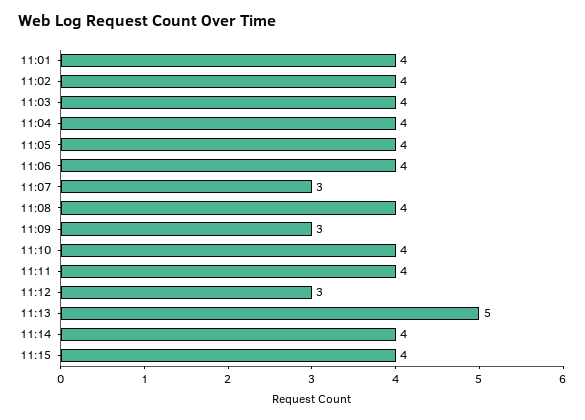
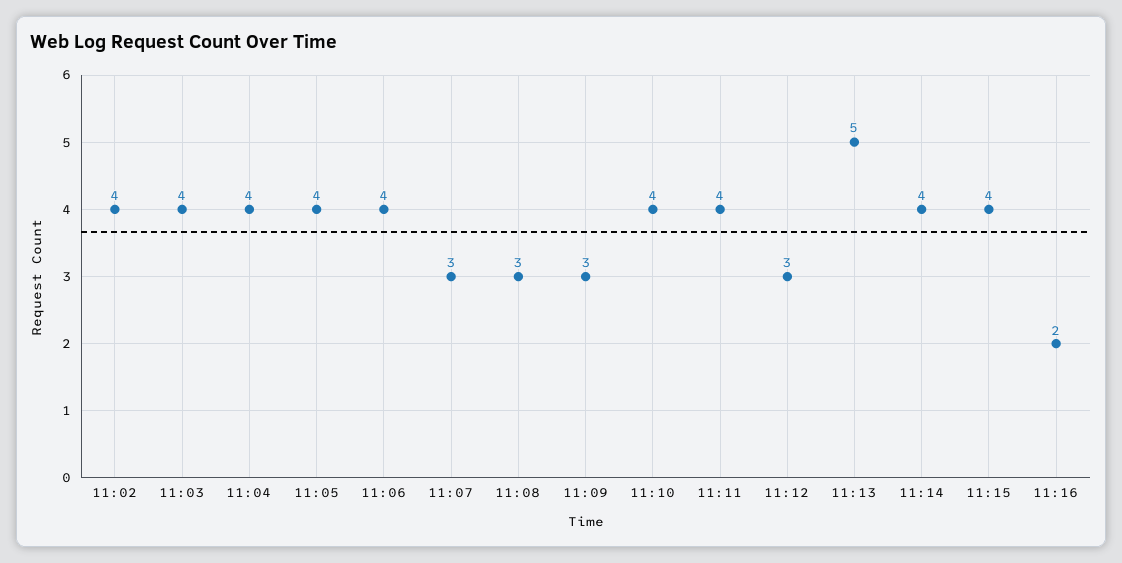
11:01: 4 -> none
11:08: 4 -> 3
11:16: none -> 2

